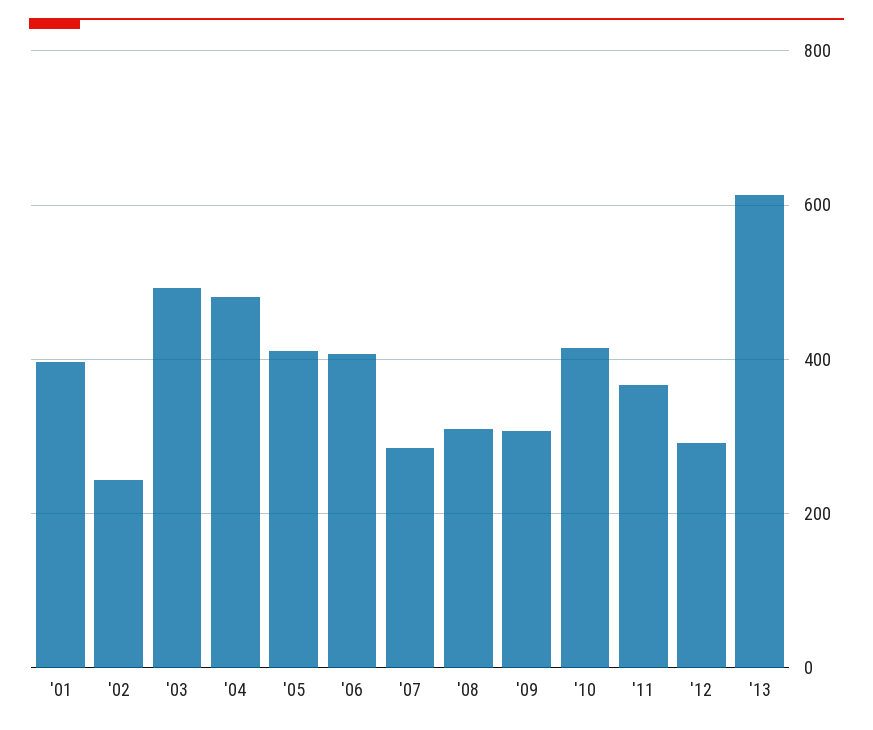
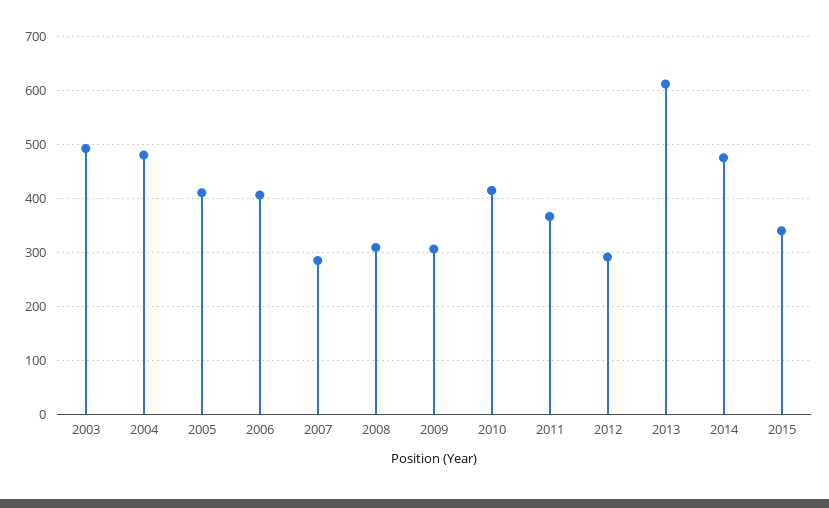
'01: 400 -> none
'02: 240 -> none
2014: none -> 480
2015: none -> 340

